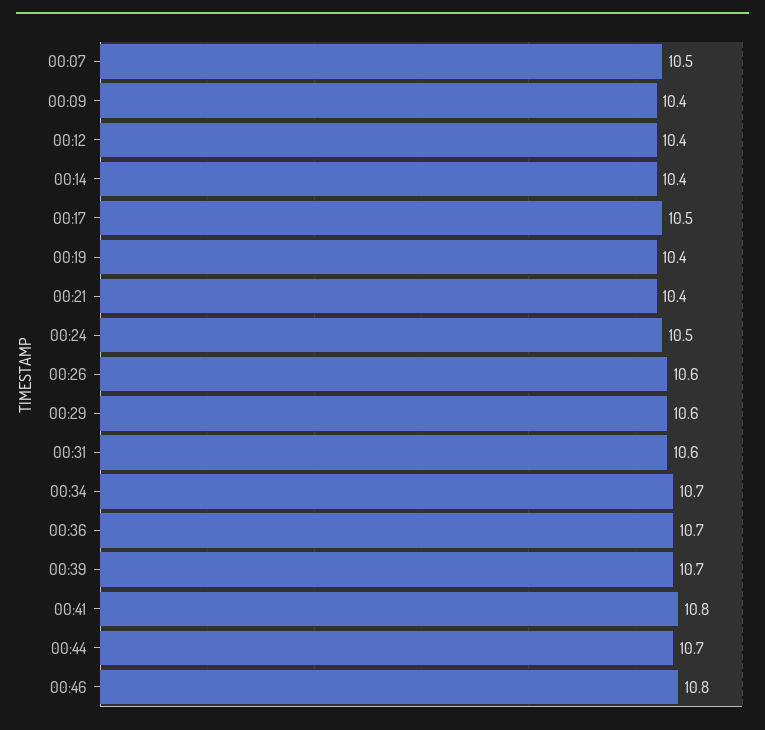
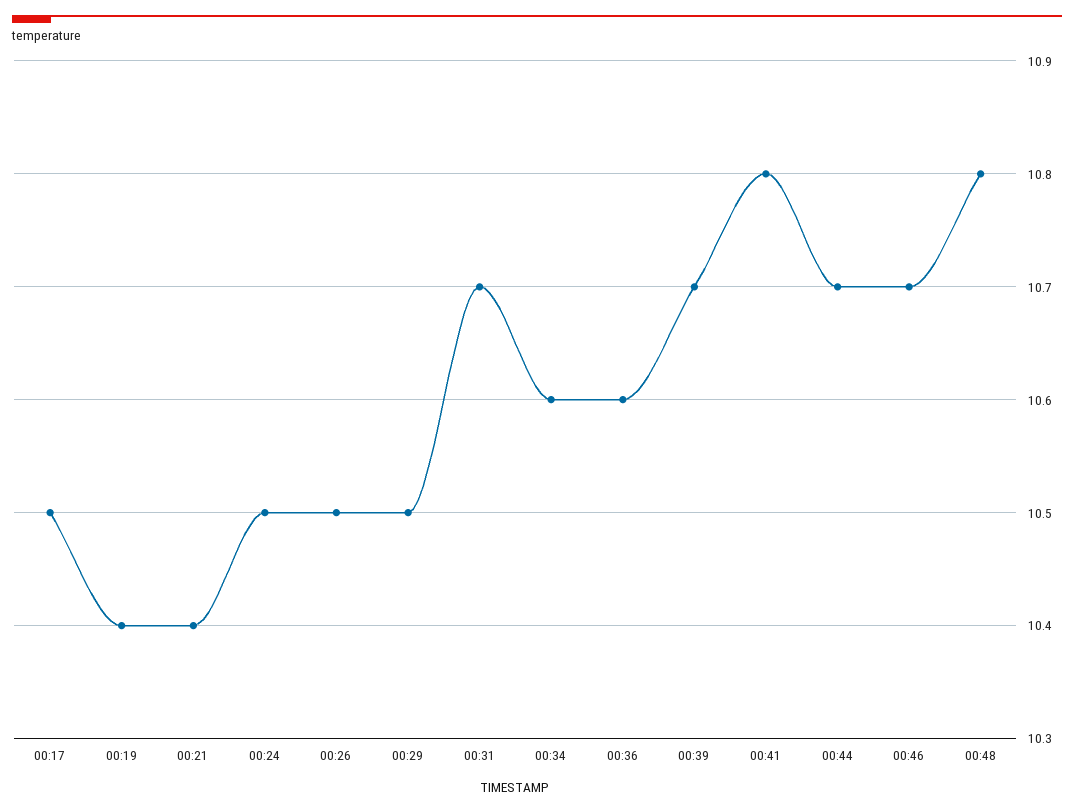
00:07: 10.5 -> none
00:09: 10.4 -> none
00:12: 10.4 -> none
00:14: 10.4 -> none
00:26: 10.6 -> 10.5
00:29: 10.6 -> 10.5
00:31: 10.6 -> 10.7
00:34: 10.7 -> 10.6
00:36: 10.7 -> 10.6
00:46: 10.8 -> 10.7
00:48: none -> 10.8

